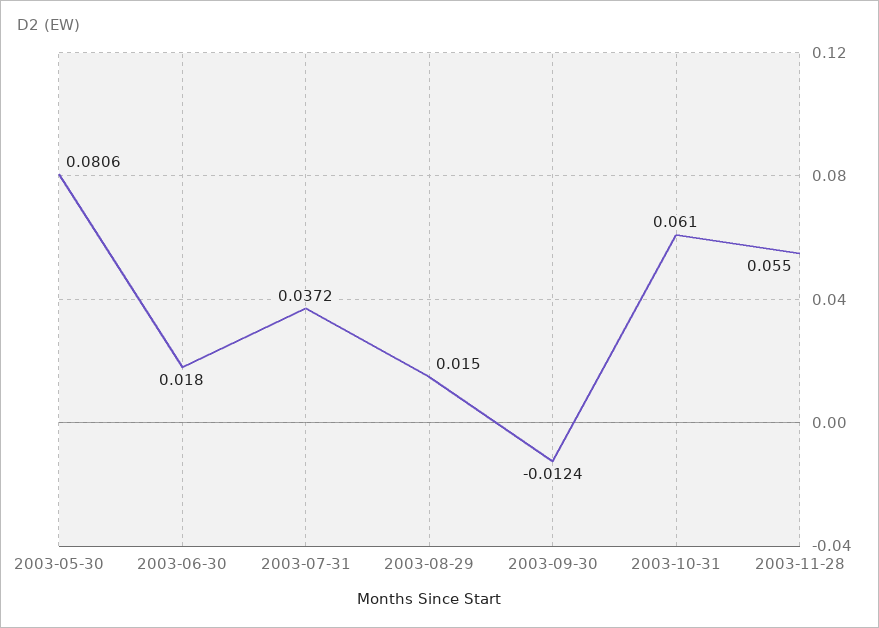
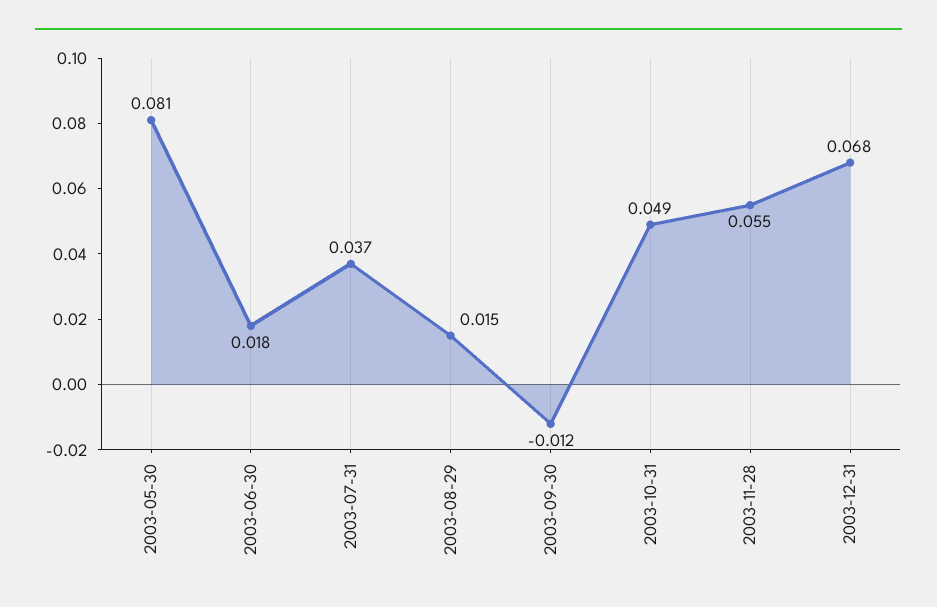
2003-10-31: 0.061 -> 0.049
2003-12-31: none -> 0.068

